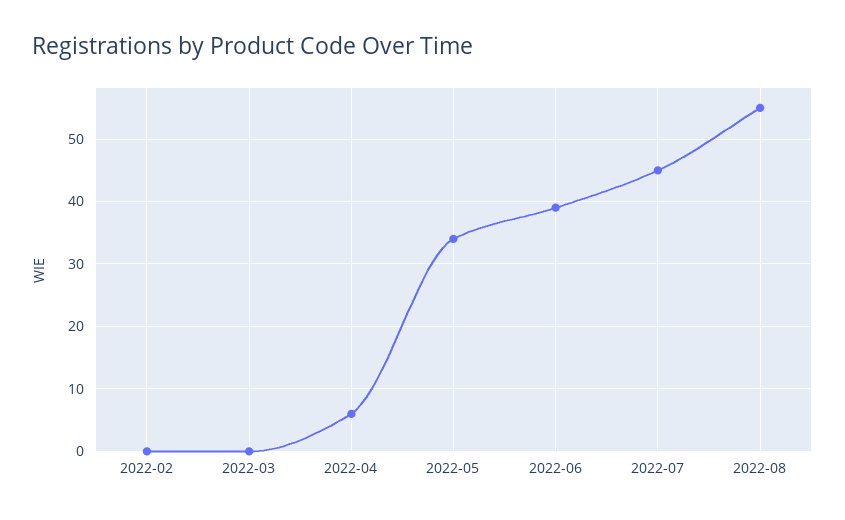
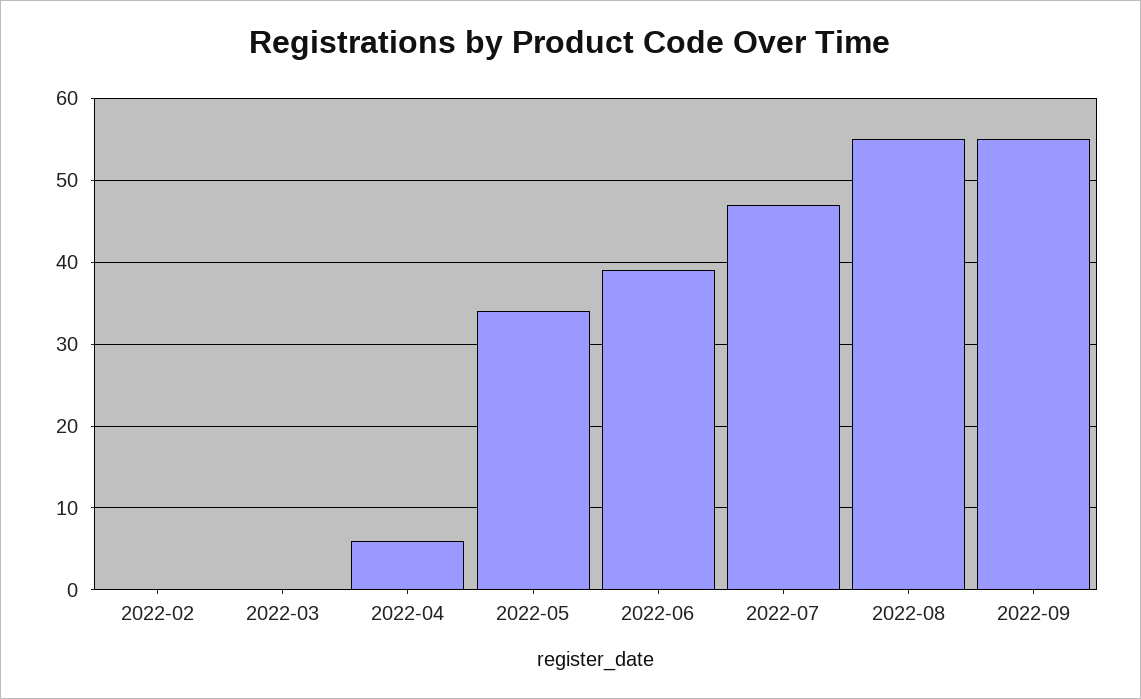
2022-07: 45 -> 47
2022-09: none -> 55

